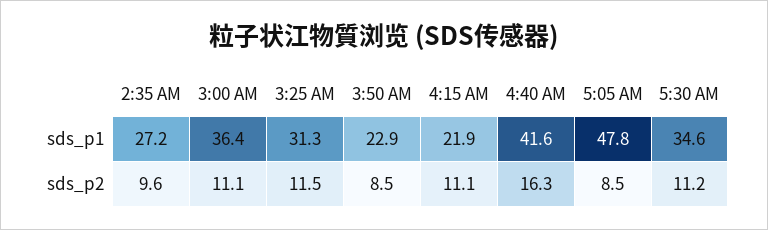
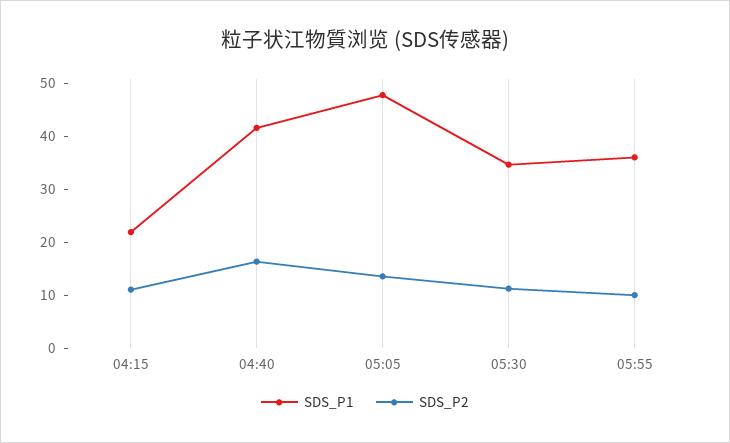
sds_p1, 2:35 AM: 27.2 -> none
sds_p1, 3:00 AM: 36.4 -> none
sds_p1, 3:25 AM: 31.3 -> none
sds_p1, 3:50 AM: 22.9 -> none
sds_p2, 2:35 AM: 9.6 -> none
sds_p2, 3:00 AM: 11.1 -> none
sds_p2, 3:25 AM: 11.5 -> none
sds_p2, 3:50 AM: 8.5 -> none
sds_p2, 5:05 AM: 8.5 -> 14
sds_p1, 05:55: none -> 36
sds_p2, 05:55: none -> 10

